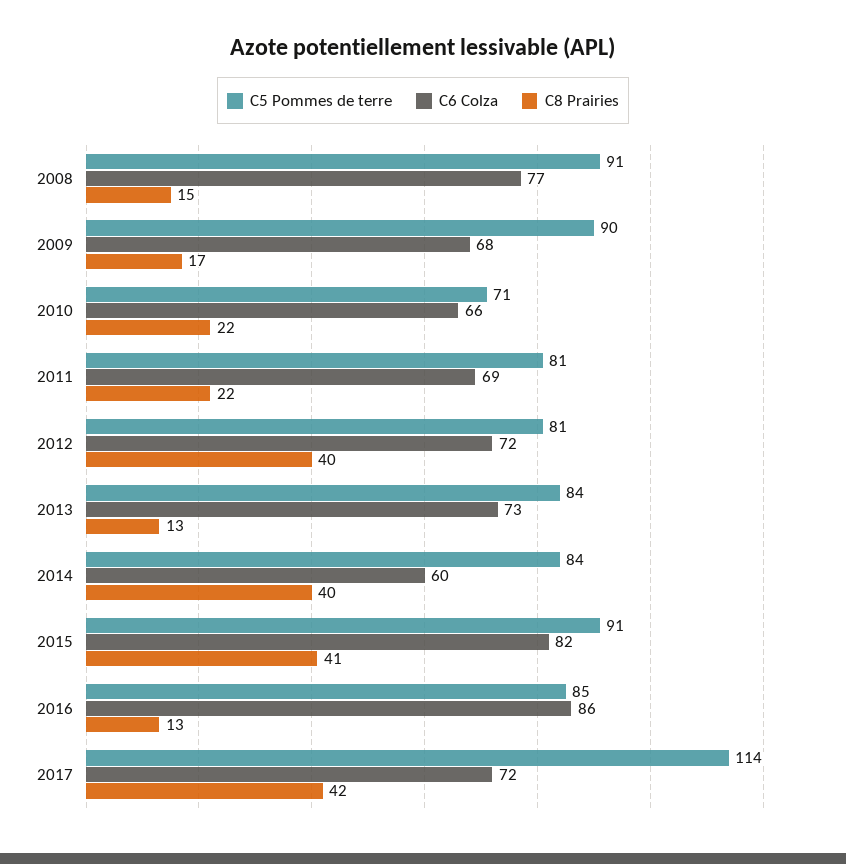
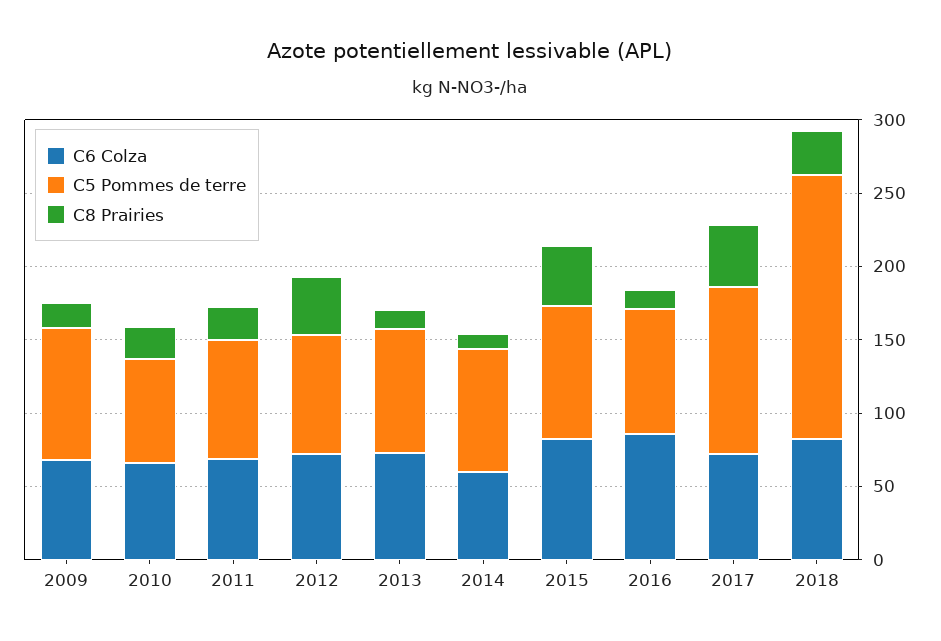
C5 Pommes de terre, 2008: 91 -> none
C6 Colza, 2008: 77 -> none
C8 Prairies, 2008: 15 -> none
C8 Prairies, 2014: 40 -> 10
C6 Colza, 2018: none -> 80
C5 Pommes de terre, 2018: none -> 180
C8 Prairies, 2018: none -> 30

